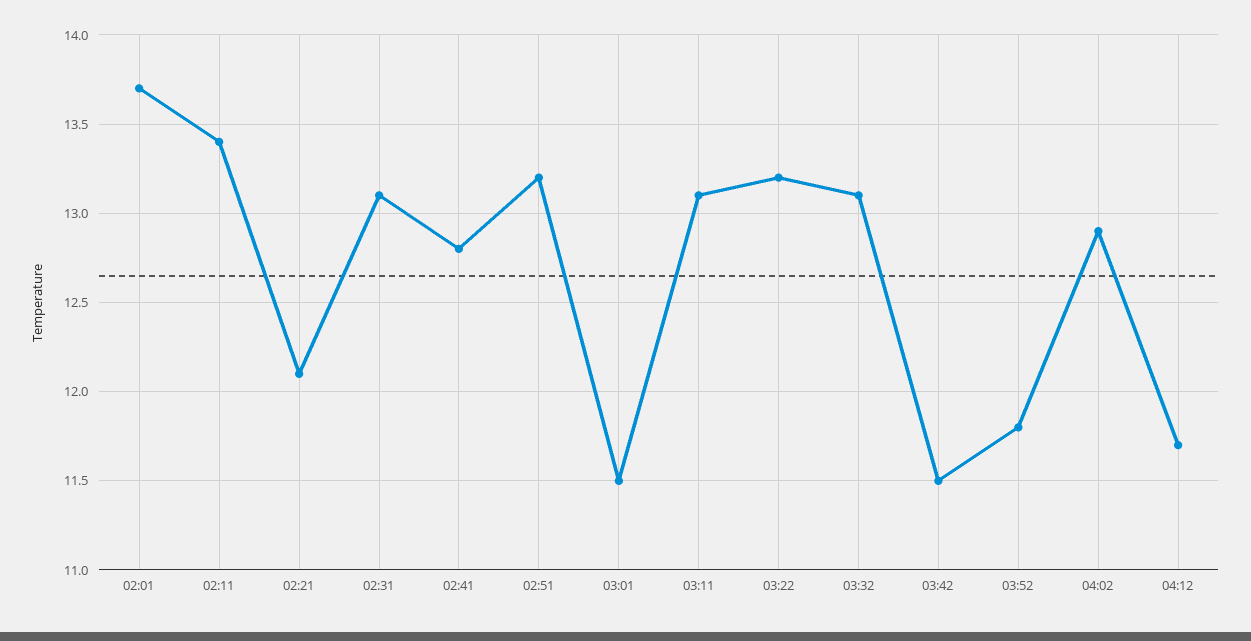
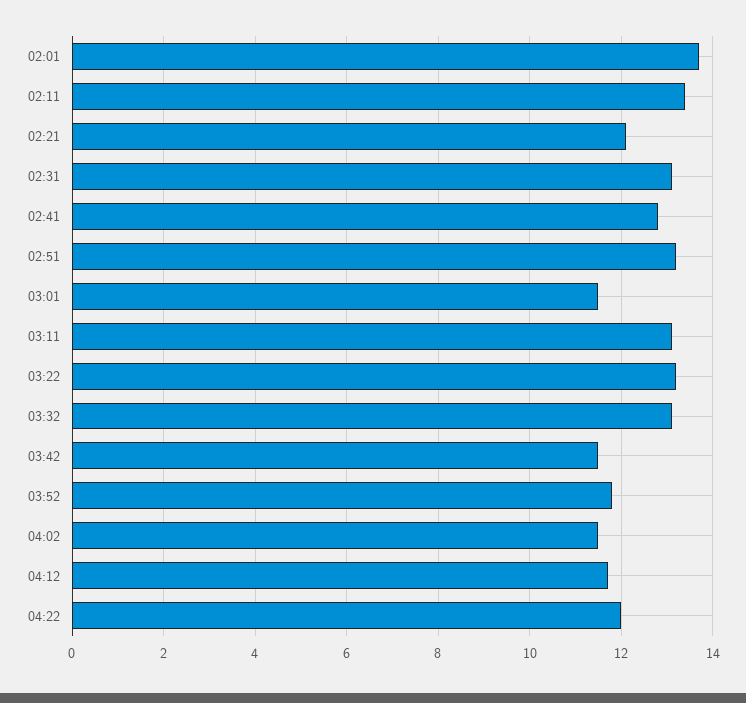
04:02: 12.9 -> 11.5
04:22: none -> 12

